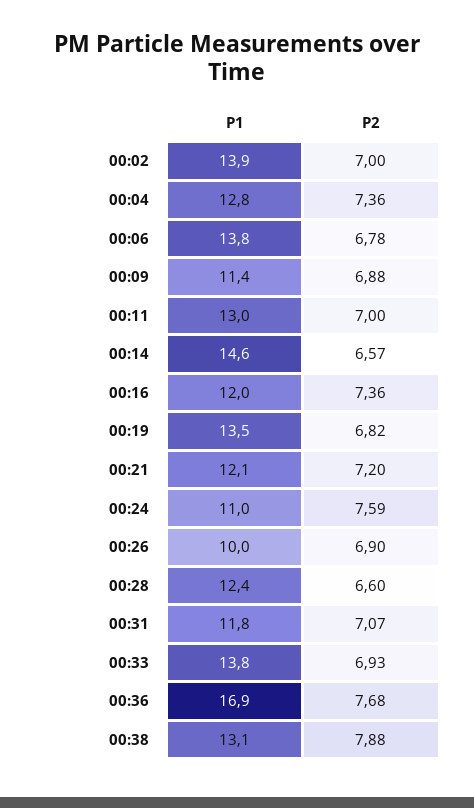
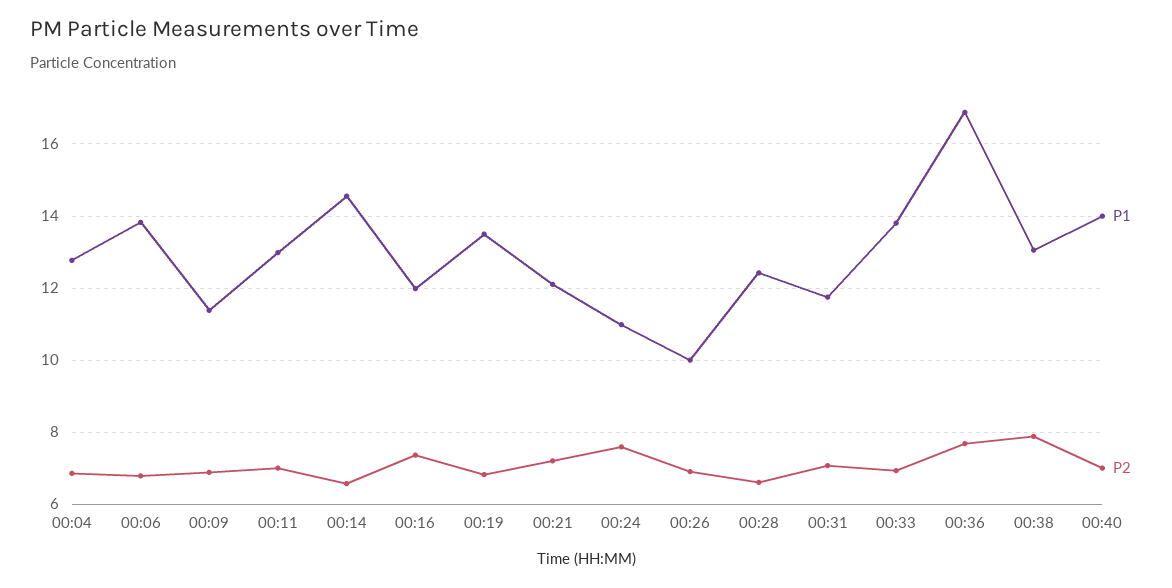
P1, 00:02: 13.9 -> none
P2, 00:02: 7 -> none
P2, 00:04: 7.36 -> 6.8
P1, 00:40: none -> 14
P2, 00:40: none -> 7

